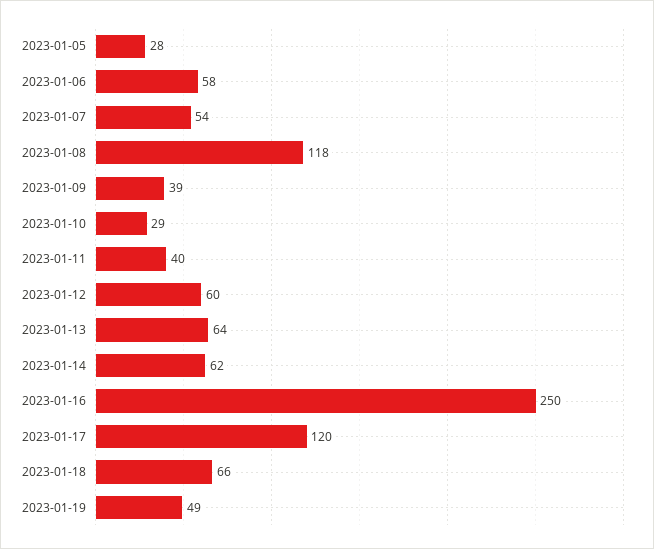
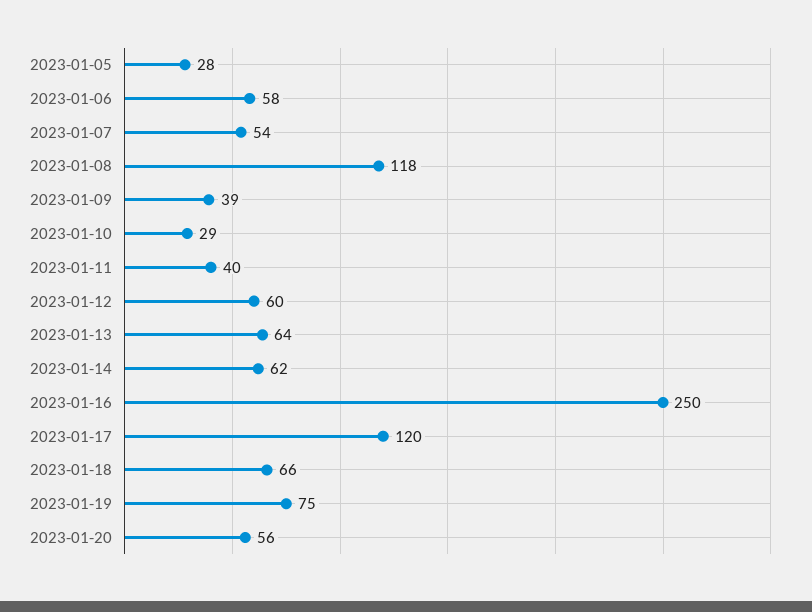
2023-01-19: 49 -> 75
2023-01-20: none -> 56

